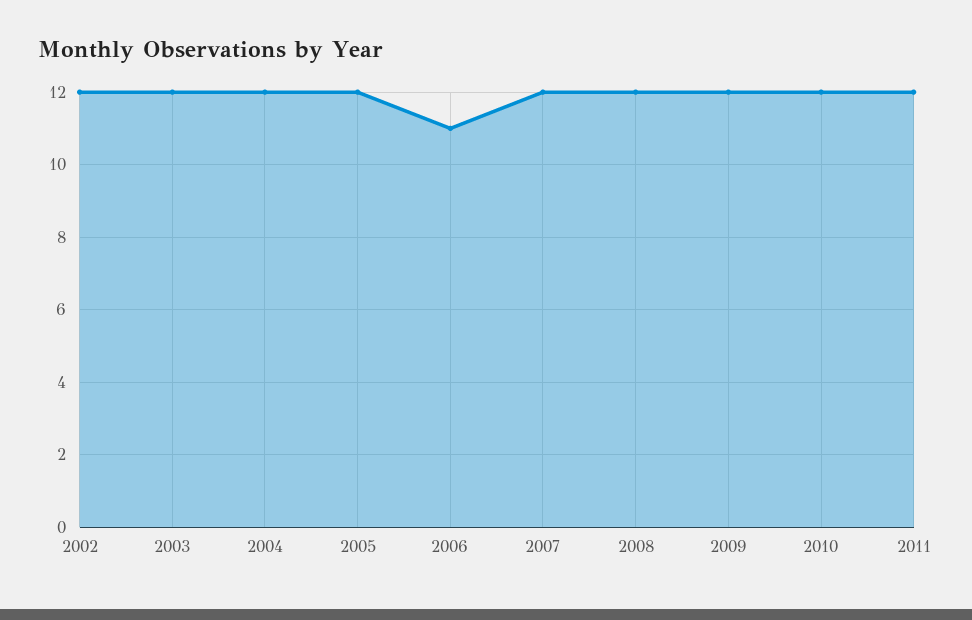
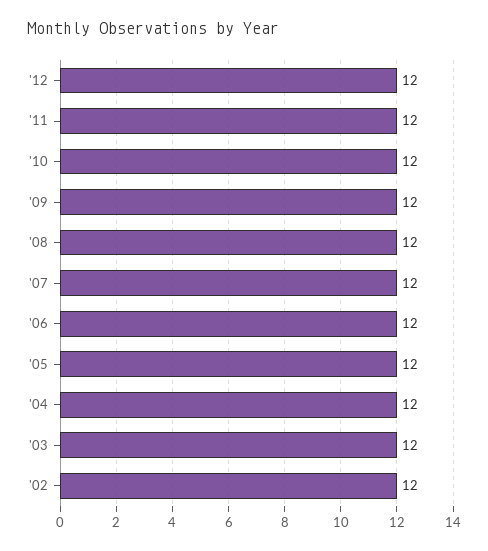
2006: 11 -> 12
'12: none -> 12

